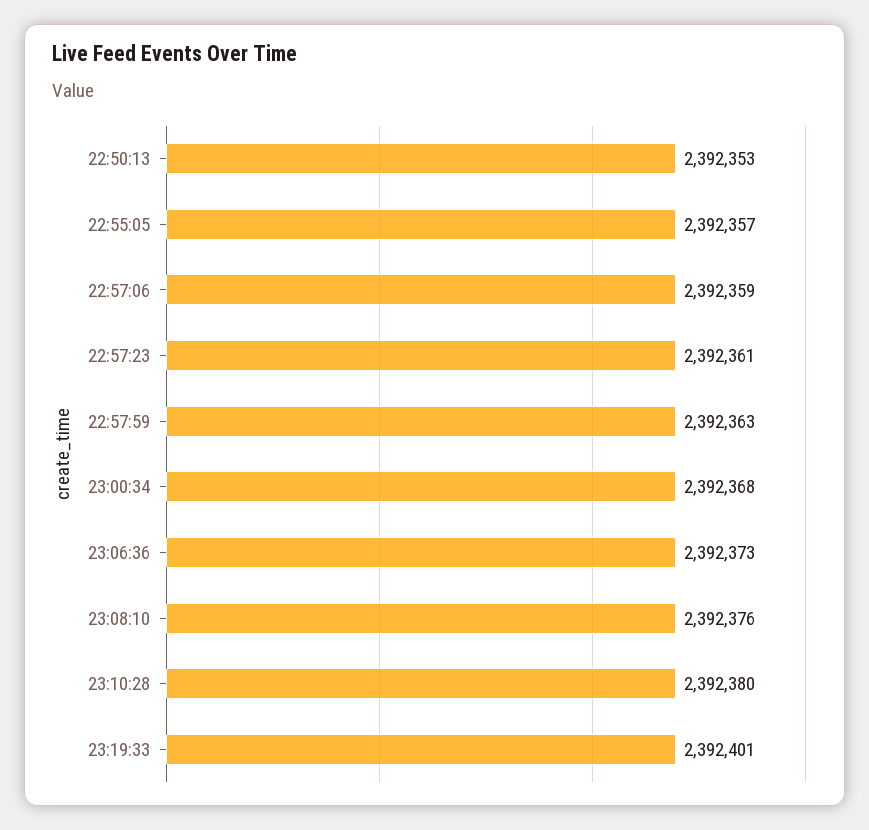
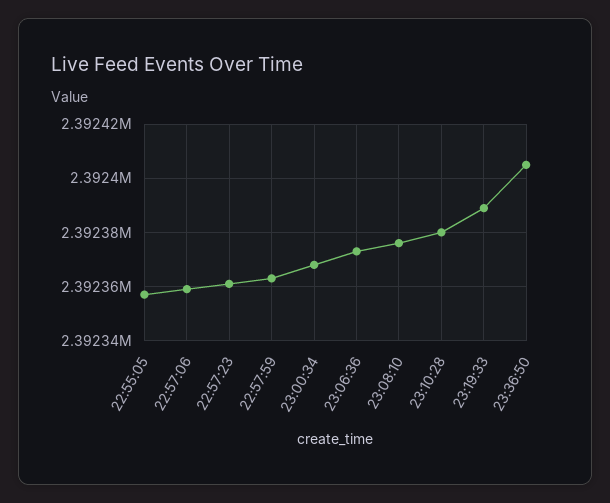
22:50:13: 2392353 -> none
23:19:33: 2392401 -> 2392390
23:36:50: none -> 2392405

